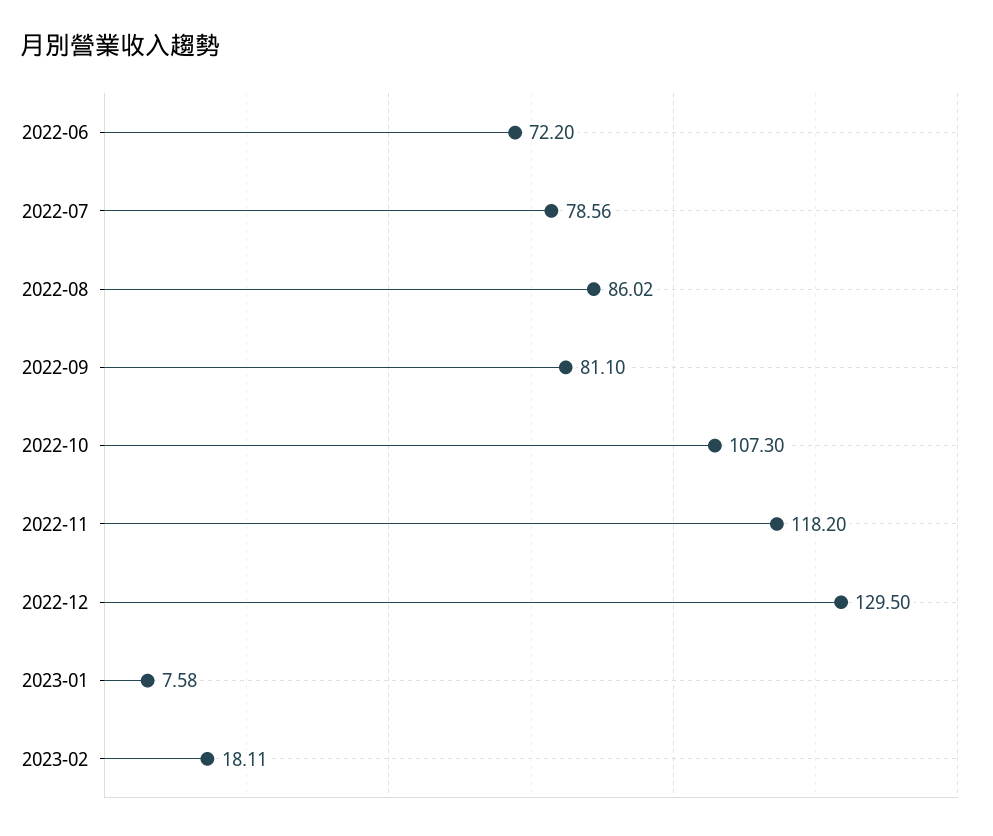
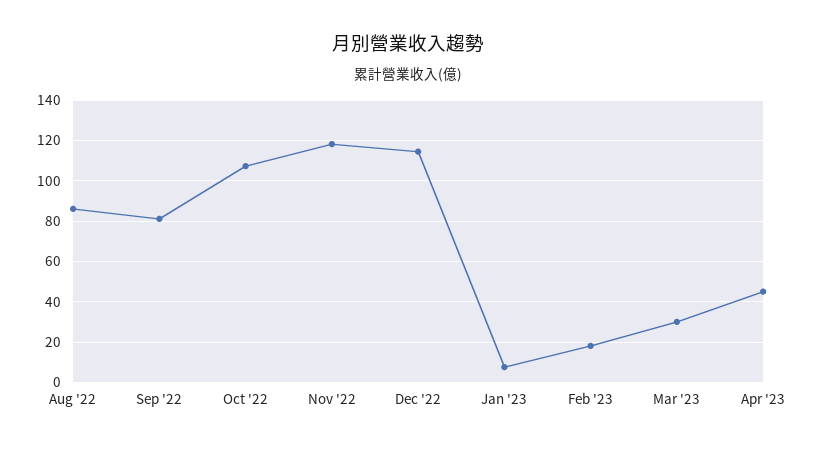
2022-06: 72.2 -> none
2022-07: 78.56 -> none
2022-12: 129.5 -> 115
Mar '23: none -> 30
Apr '23: none -> 45

